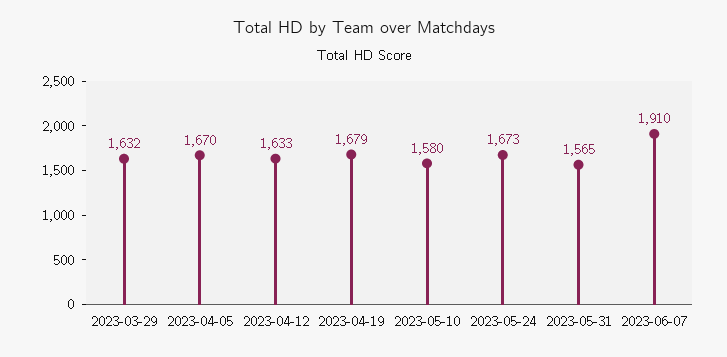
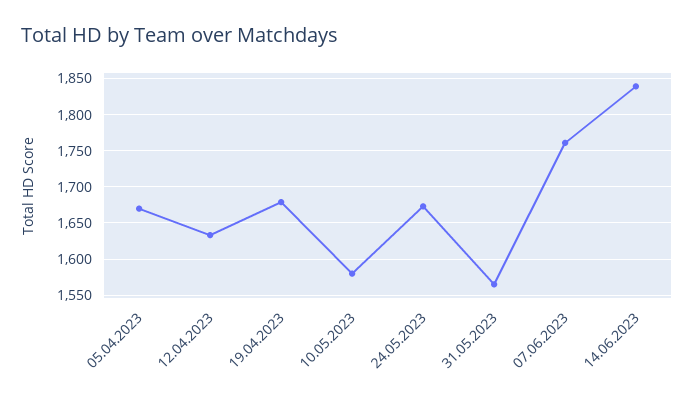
2023-03-29: 1632 -> none
2023-06-07: 1910 -> 1760
14.06.2023: none -> 1840

